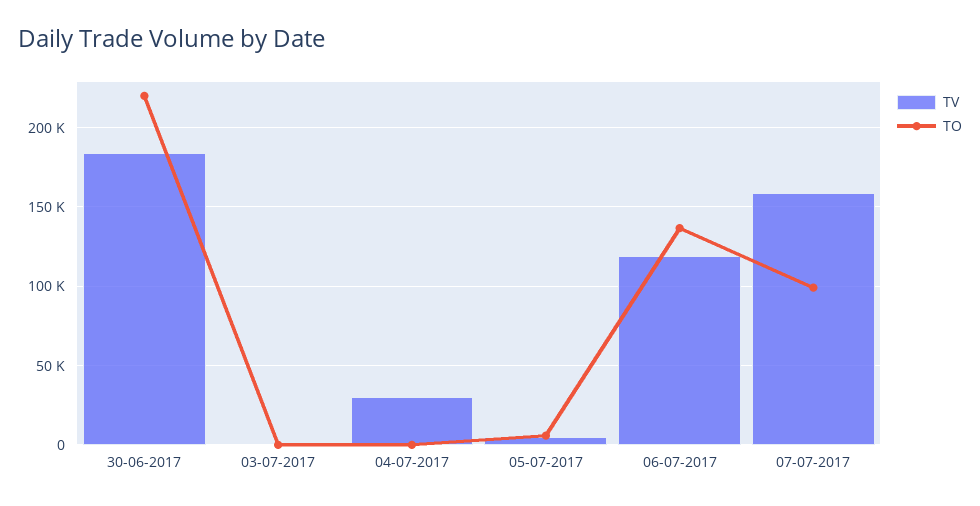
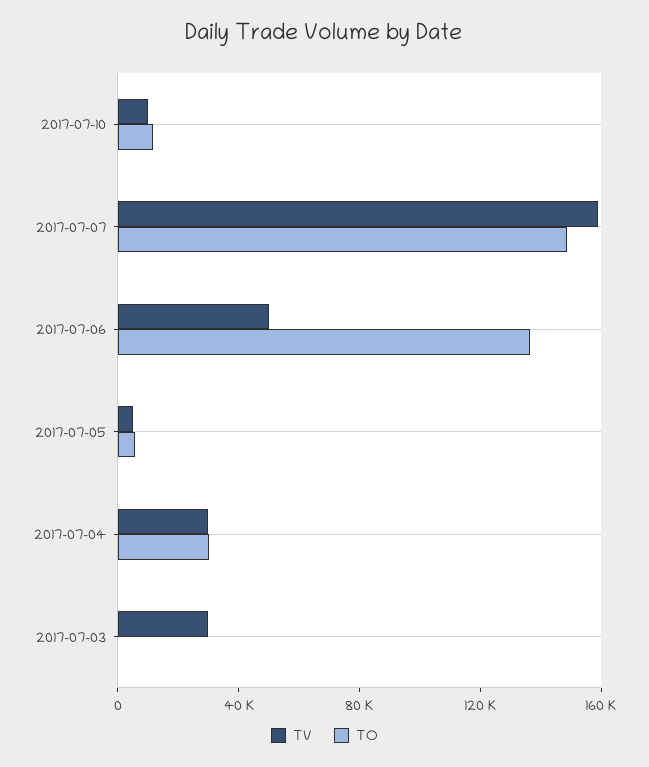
TV, 30-06-2017: 185000 -> none
TO, 30-06-2017: 220000 -> none
TV, 03-07-2017: 0 -> 30000
TO, 04-07-2017: 0 -> 30000
TV, 06-07-2017: 120000 -> 50000
TO, 07-07-2017: 100000 -> 150000
TV, 2017-07-10: none -> 10000
TO, 2017-07-10: none -> 10000

